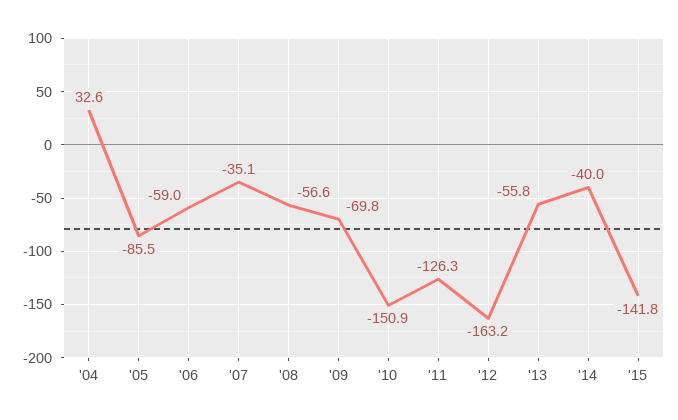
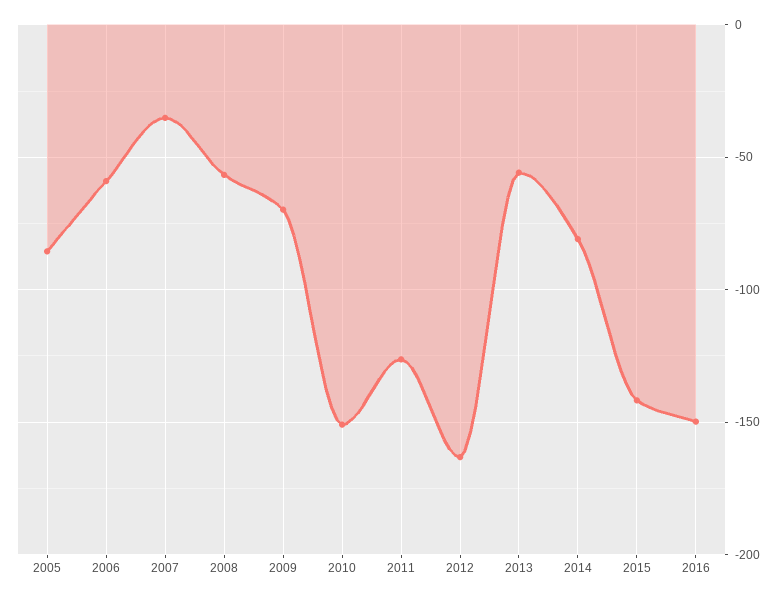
'04: 32.6 -> none
'14: -40 -> -80
2016: none -> -150

